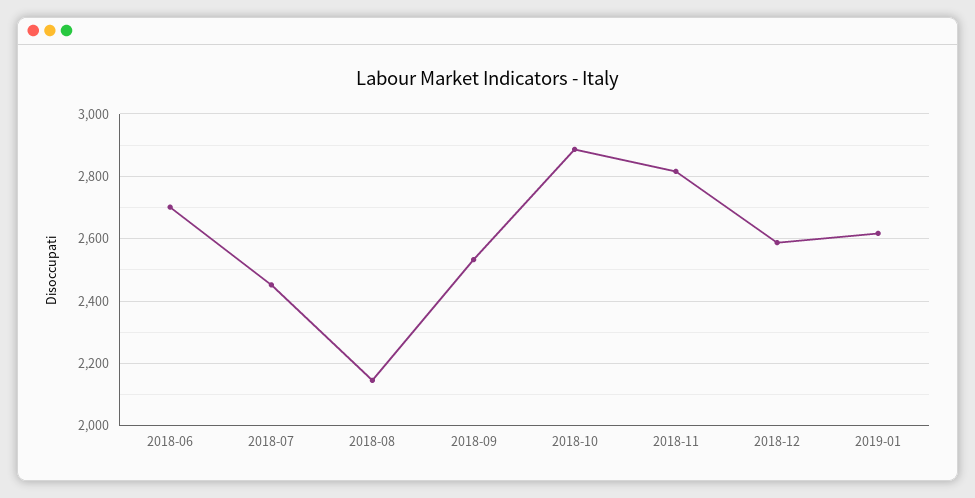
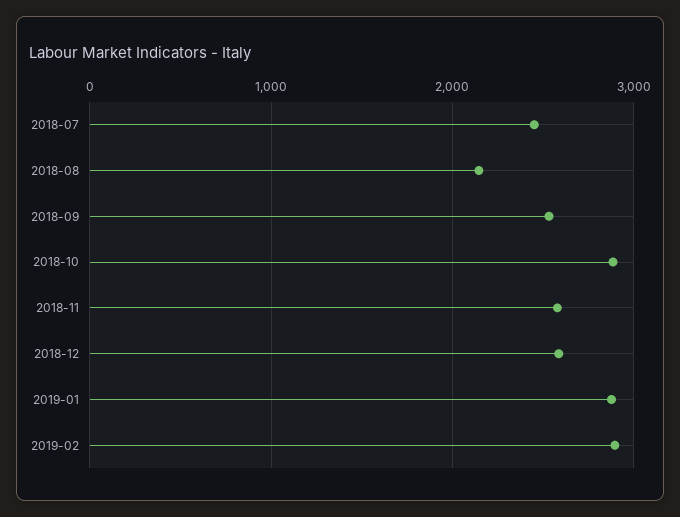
2018-06: 2700 -> none
2018-11: 2820 -> 2600
2019-01: 2620 -> 2900
2019-02: none -> 2900

